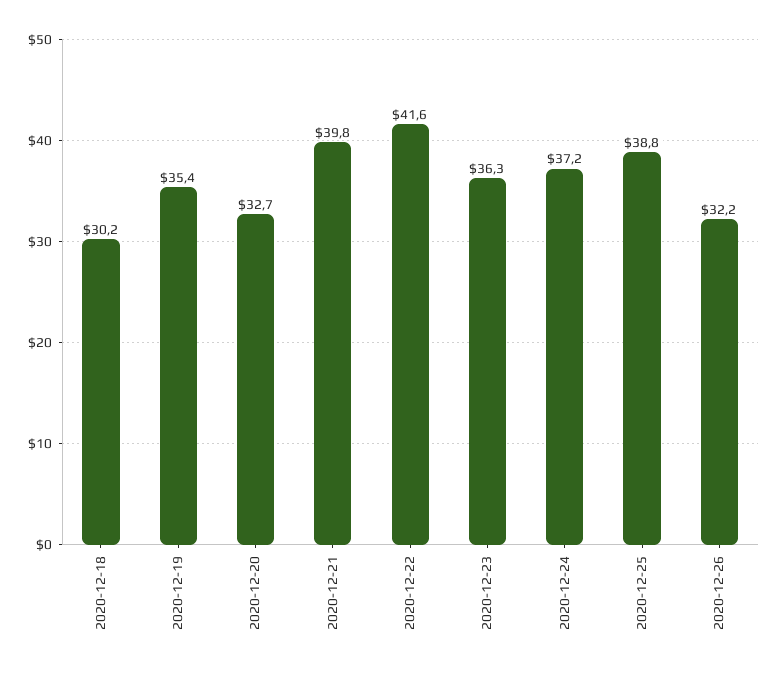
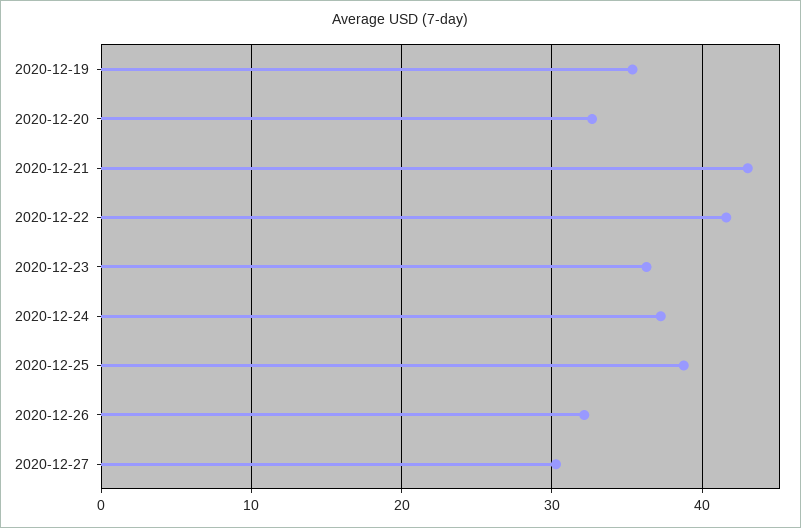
2020-12-18: 30.2 -> none
2020-12-21: 39.8 -> 43
2020-12-27: none -> 30

